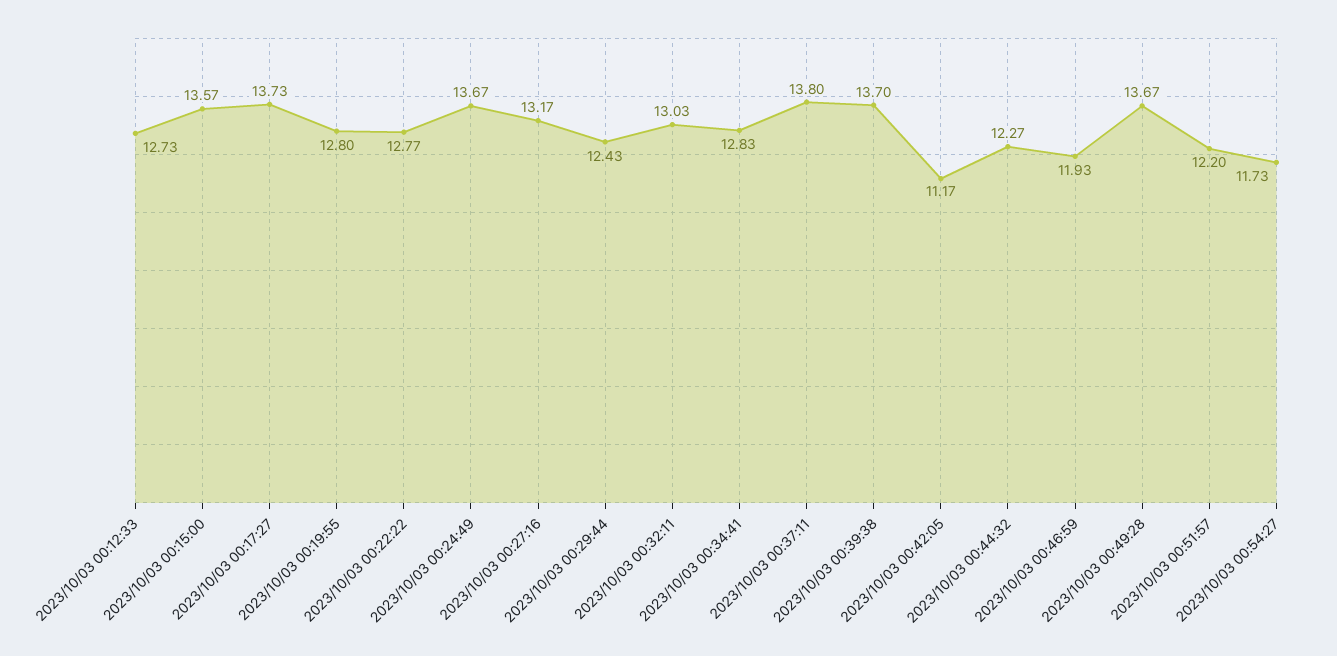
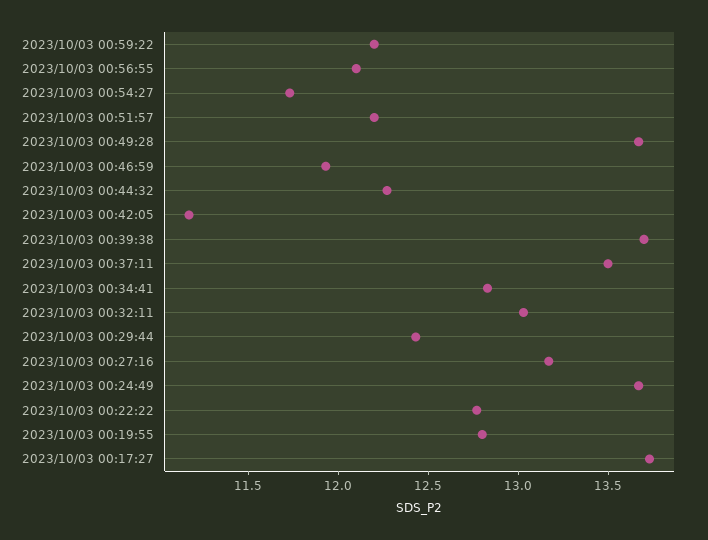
2023/10/03 00:12:33: 12.73 -> none
2023/10/03 00:15:00: 13.57 -> none
2023/10/03 00:37:11: 13.8 -> 13.5
2023/10/03 00:59:22: none -> 12.2
2023/10/03 00:56:55: none -> 12.1

